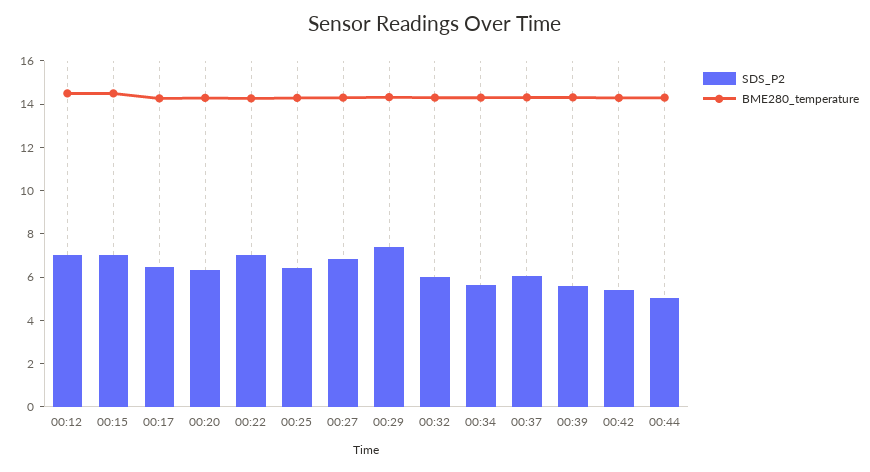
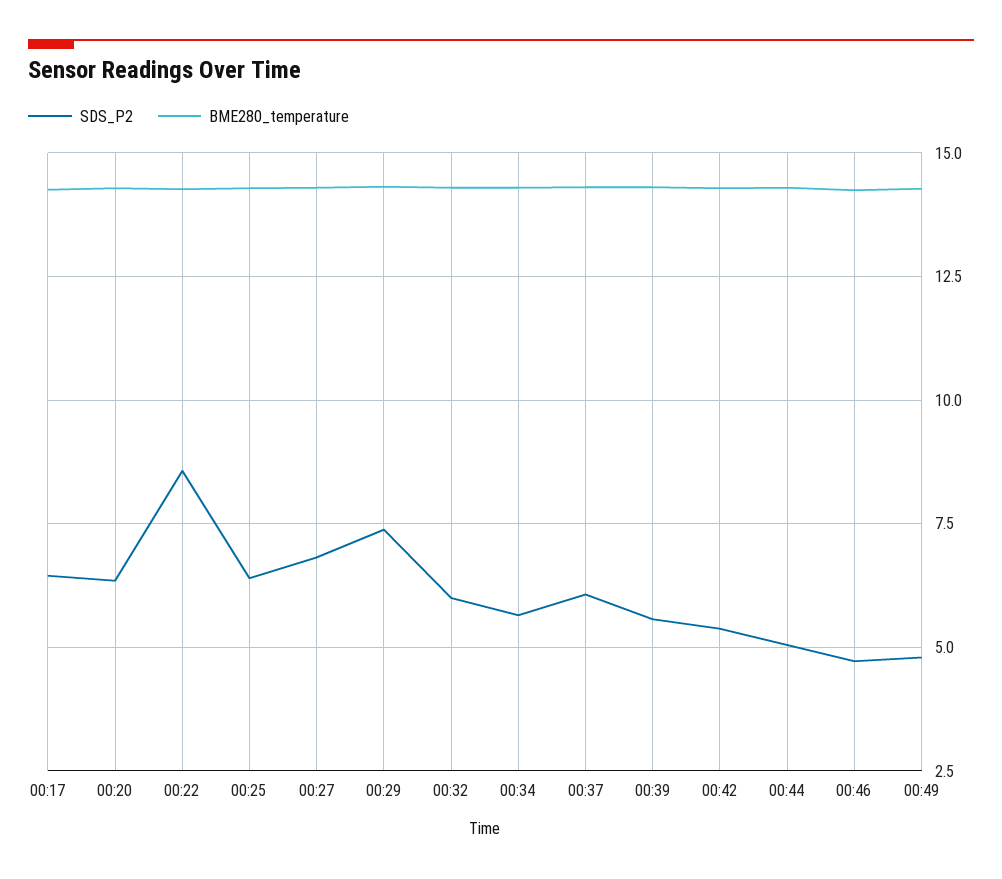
SDS_P2, 00:12: 7 -> none
BME280_temperature, 00:12: 14.5 -> none
SDS_P2, 00:15: 7 -> none
BME280_temperature, 00:15: 14.5 -> none
SDS_P2, 00:22: 7 -> 8.5
SDS_P2, 00:46: none -> 4.75
BME280_temperature, 00:46: none -> 14.25
SDS_P2, 00:49: none -> 4.75
BME280_temperature, 00:49: none -> 14.25

